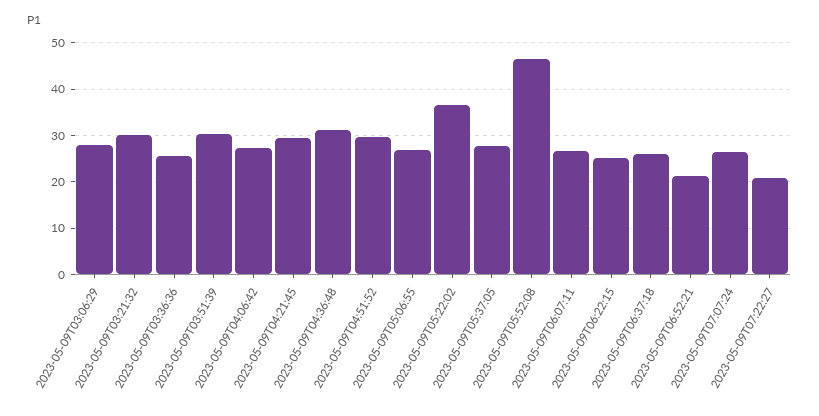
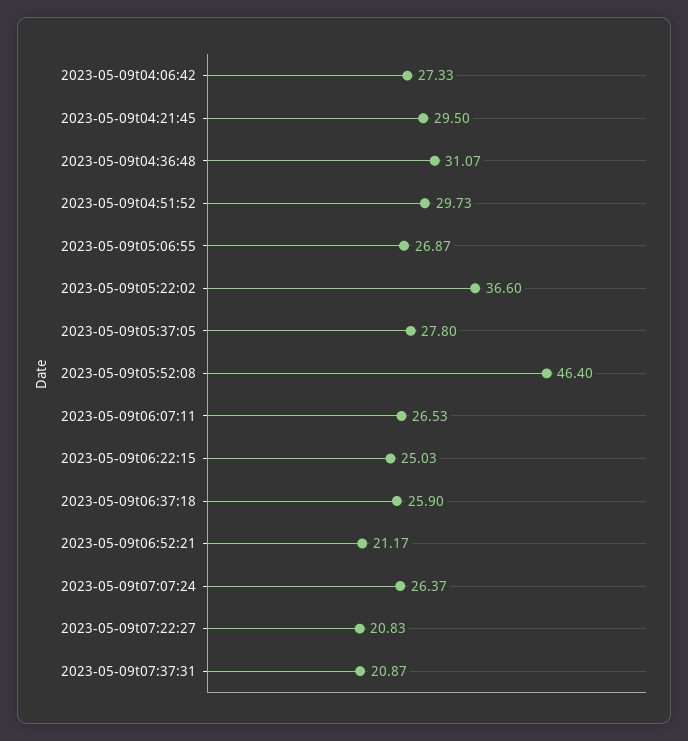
2023-05-09T03:06:29: 28 -> none
2023-05-09T03:21:32: 30 -> none
2023-05-09T03:36:36: 26 -> none
2023-05-09T03:51:39: 30 -> none
2023-05-09t07:37:31: none -> 20.87

